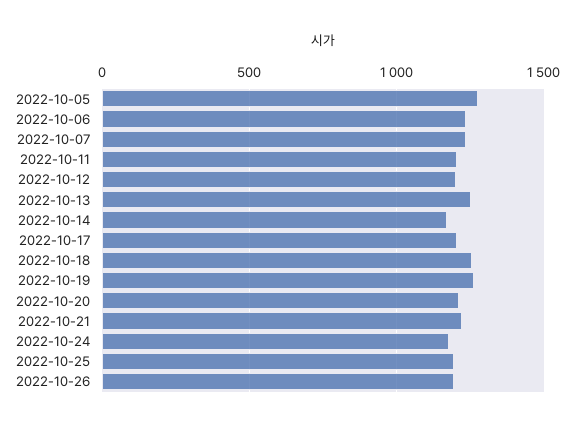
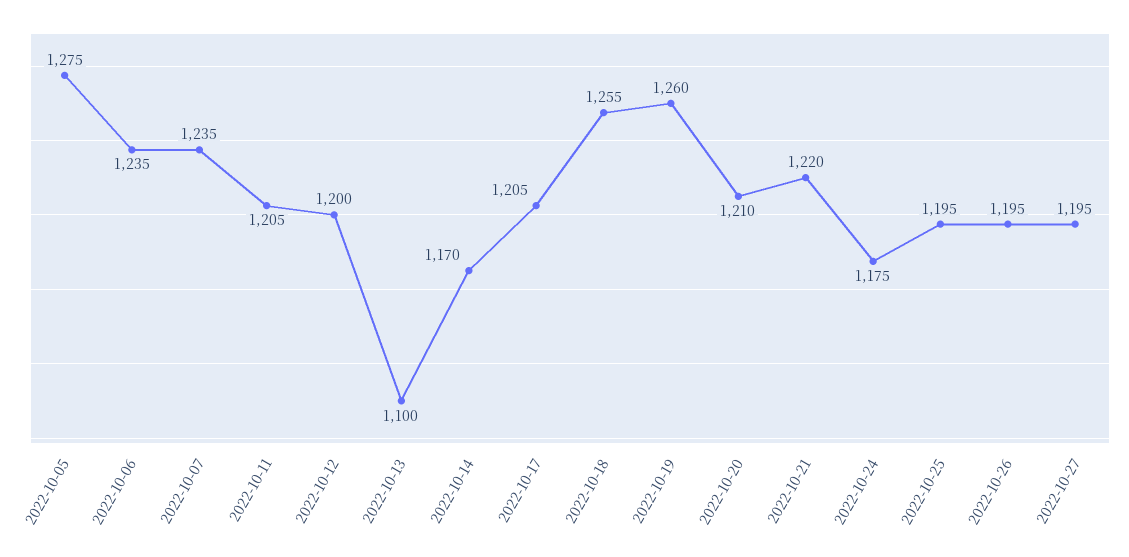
2022-10-13: 1250 -> 1100
2022-10-27: none -> 1195

